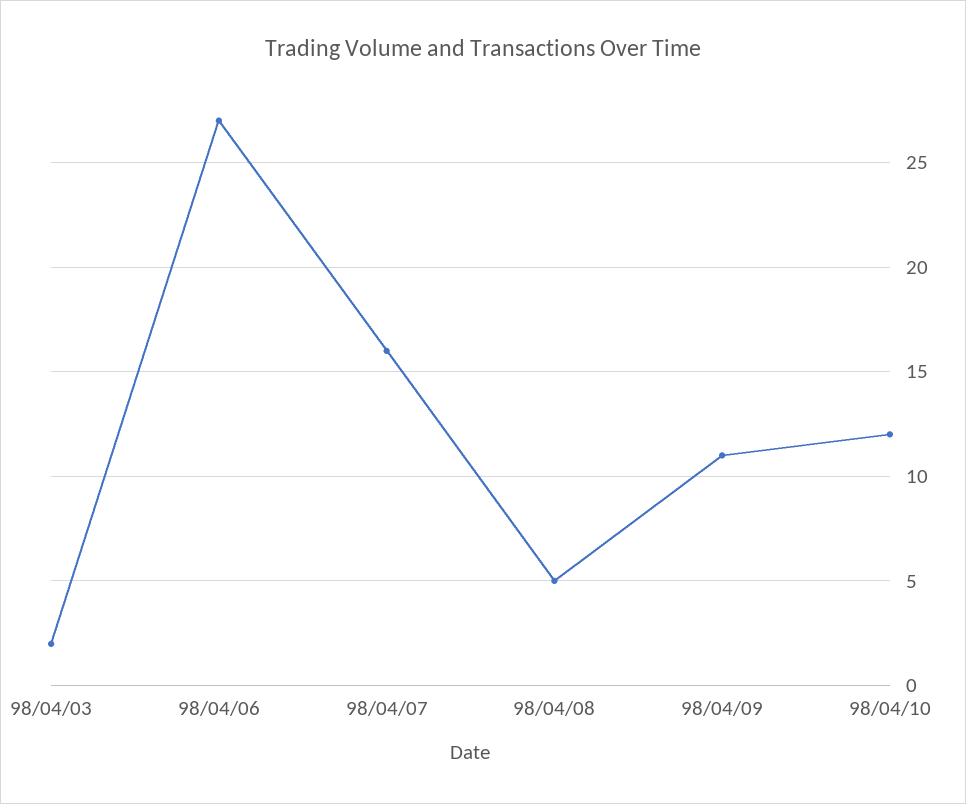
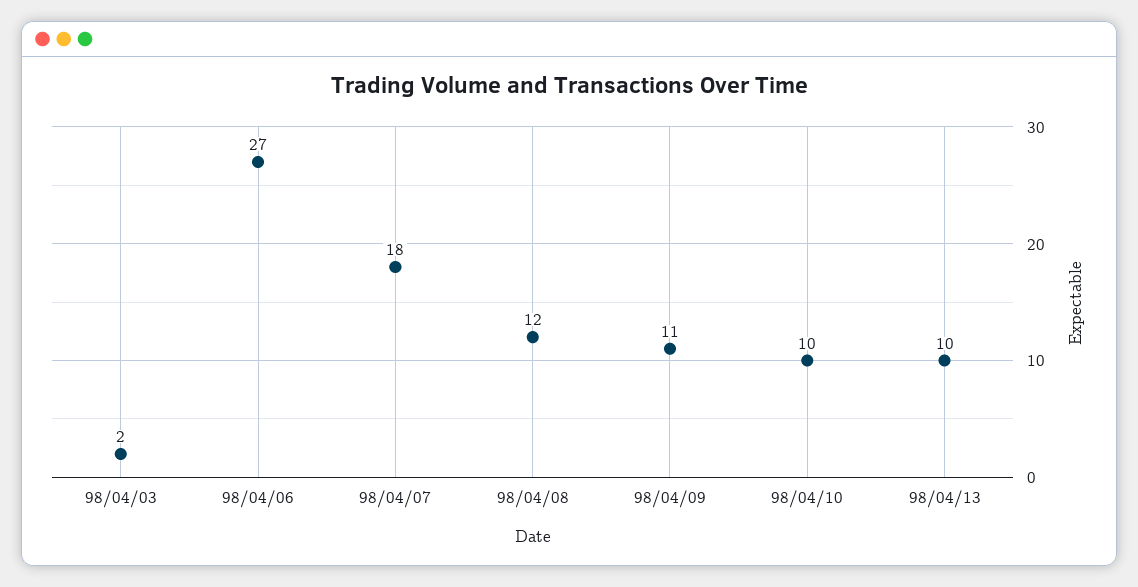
98/04/07: 16 -> 18
98/04/08: 5 -> 12
98/04/10: 12 -> 10
98/04/13: none -> 10

